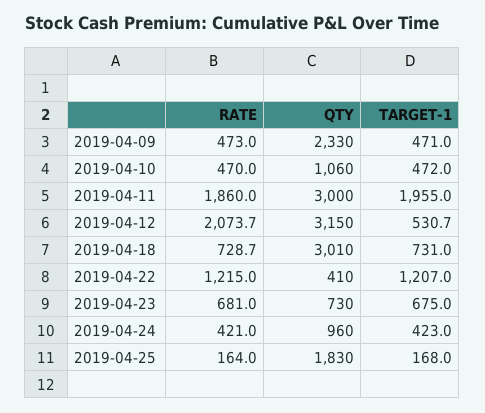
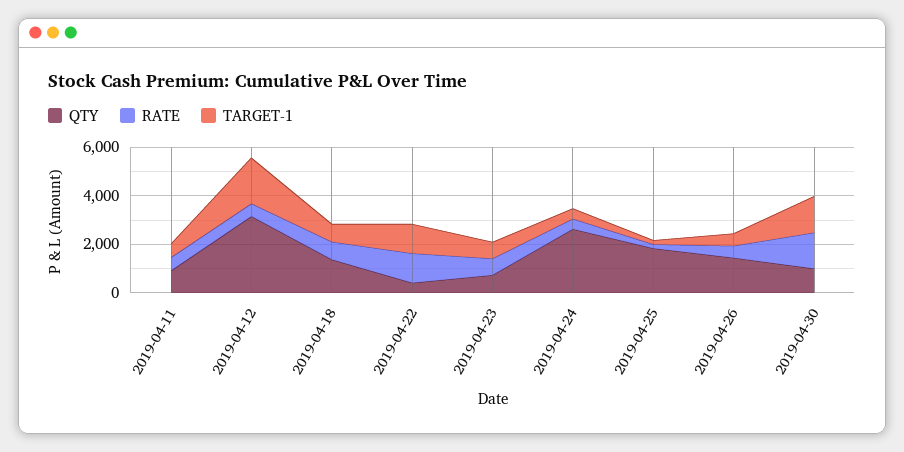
RATE, 2019-04-09: 473 -> none
QTY, 2019-04-09: 2330 -> none
TARGET-1, 2019-04-09: 471 -> none
RATE, 2019-04-10: 470 -> none
QTY, 2019-04-10: 1060 -> none
TARGET-1, 2019-04-10: 472 -> none
RATE, 2019-04-11: 1860 -> 500
QTY, 2019-04-11: 3000 -> 1000
TARGET-1, 2019-04-11: 1955 -> 500
RATE, 2019-04-12: 2073.7 -> 500
TARGET-1, 2019-04-12: 530.7 -> 2000
QTY, 2019-04-18: 3010 -> 1500
QTY, 2019-04-24: 960 -> 2500
QTY, 2019-04-26: none -> 1500
RATE, 2019-04-26: none -> 500
TARGET-1, 2019-04-26: none -> 500
QTY, 2019-04-30: none -> 1000
RATE, 2019-04-30: none -> 1500
TARGET-1, 2019-04-30: none -> 1500

